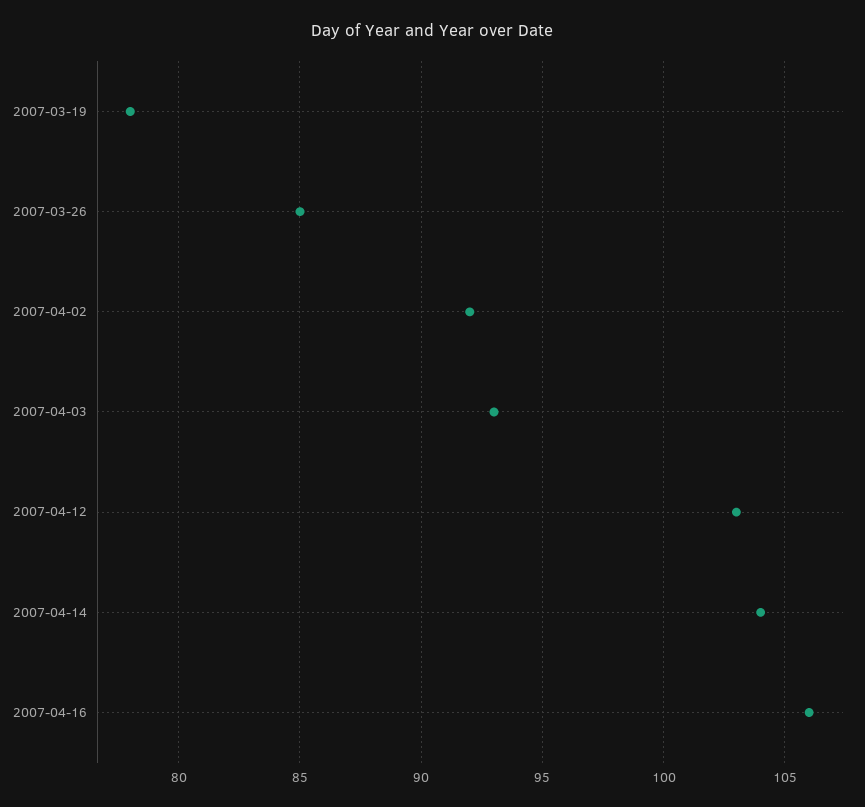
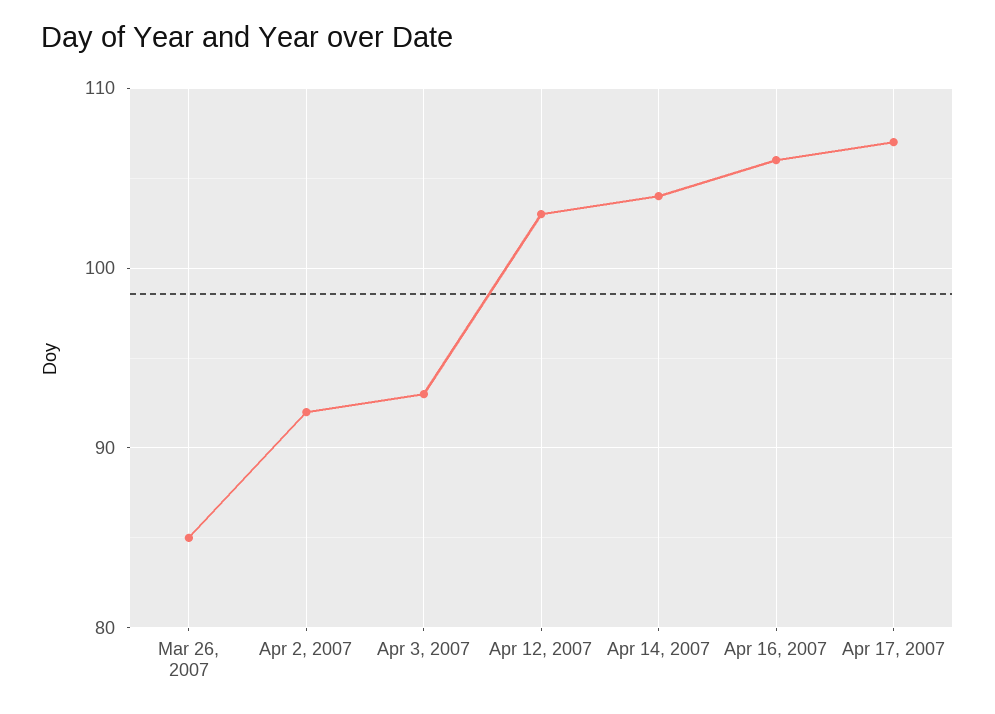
2007-03-19: 78 -> none
Apr 17, 2007: none -> 107

